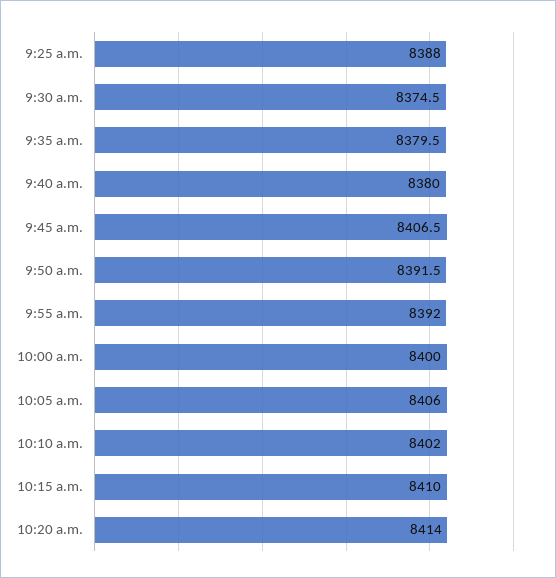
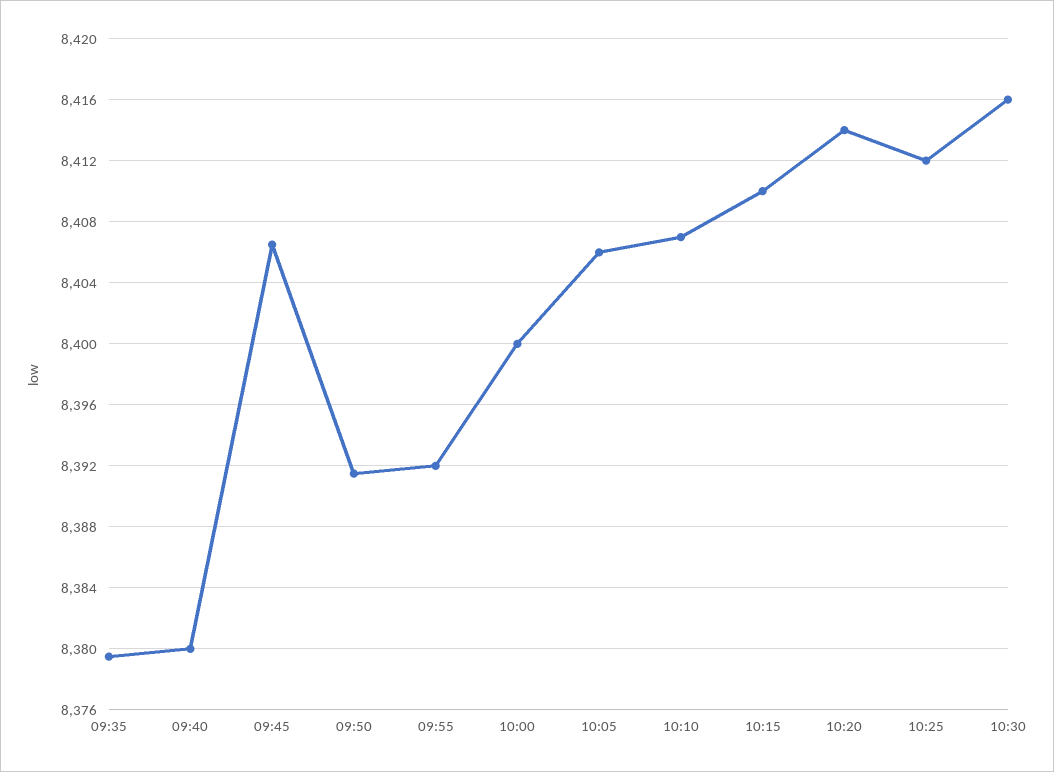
9:25 a.m.: 8388 -> none
9:30 a.m.: 8374.5 -> none
10:10 a.m.: 8402 -> 8407
10:25: none -> 8412
10:30: none -> 8416

